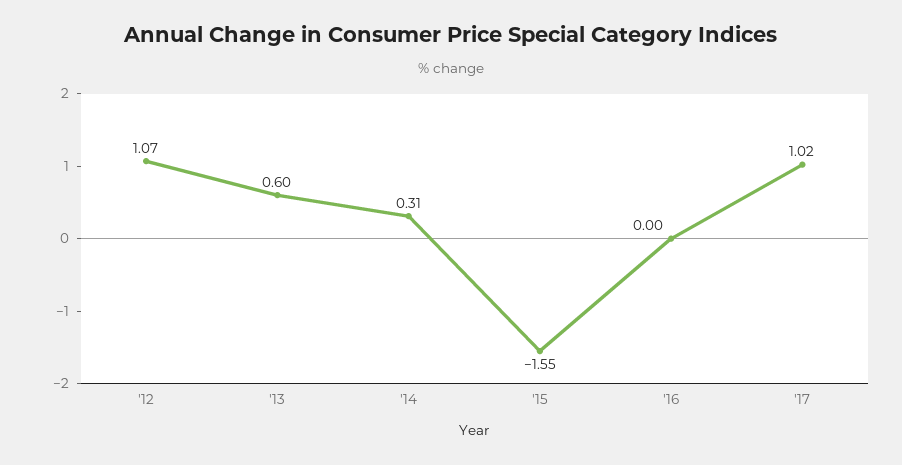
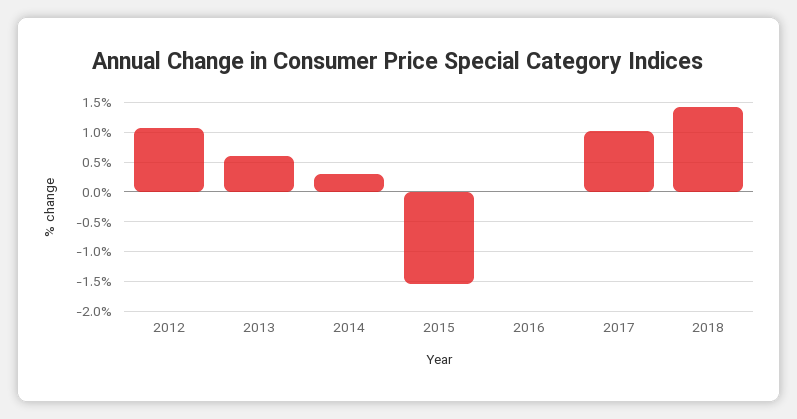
2018: none -> 1.5

